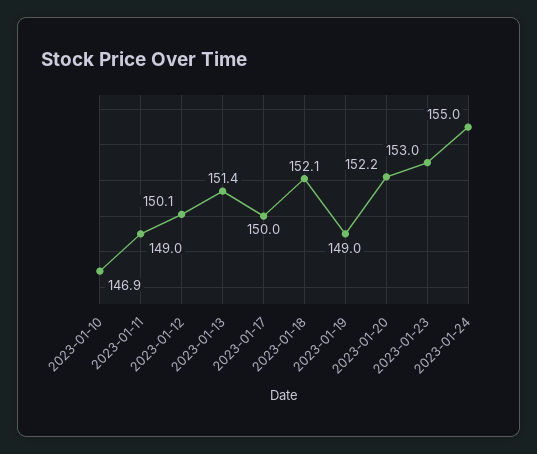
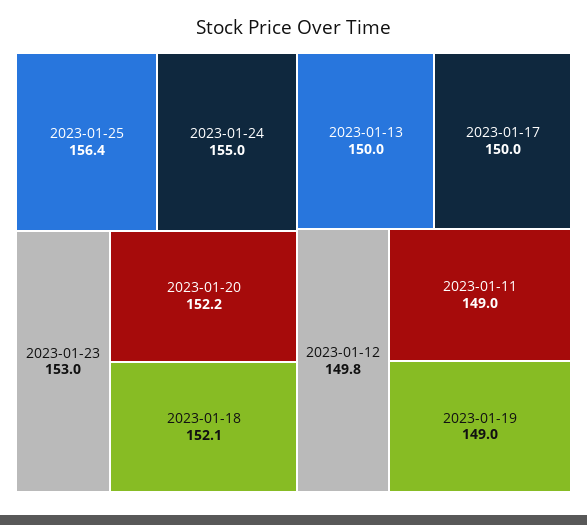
2023-01-10: 146.9 -> none
2023-01-12: 150.1 -> 149.8
2023-01-13: 151.4 -> 150
2023-01-25: none -> 156.4

